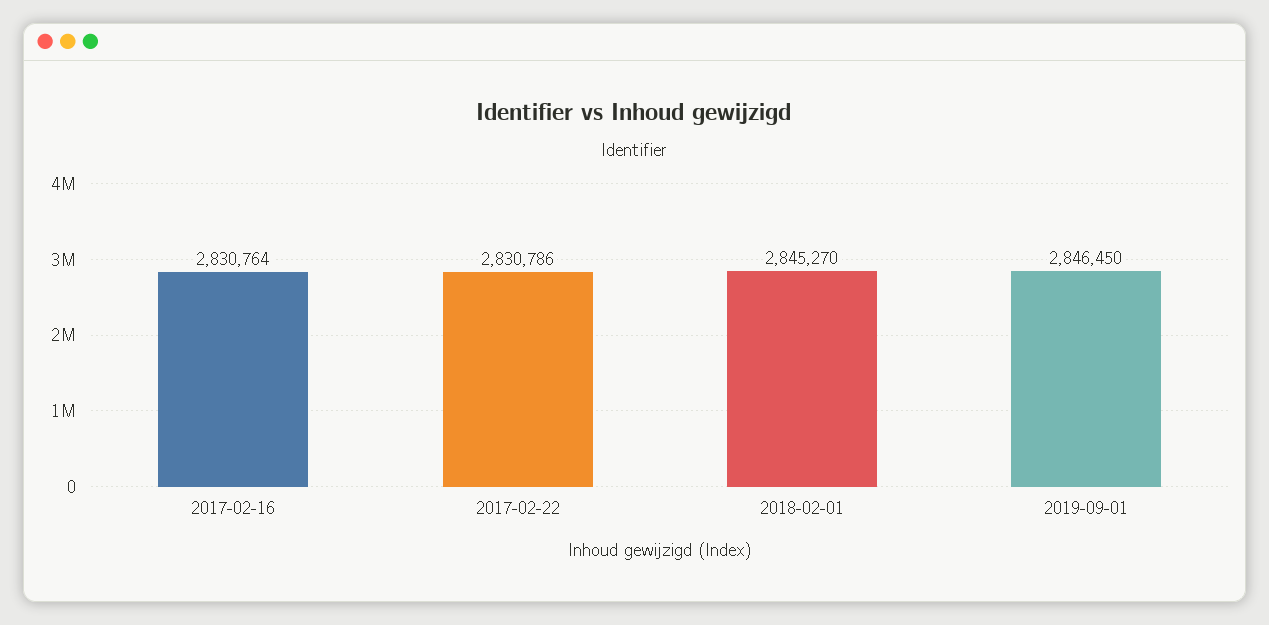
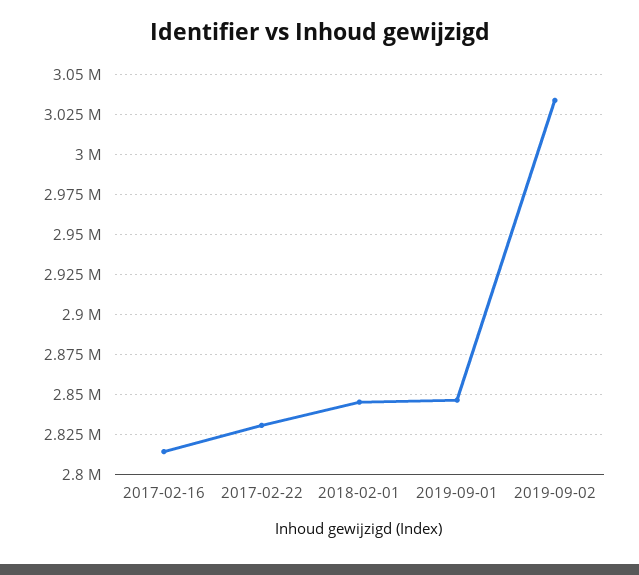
2017-02-16: 2830764 -> 2815000
2019-09-02: none -> 3035000

